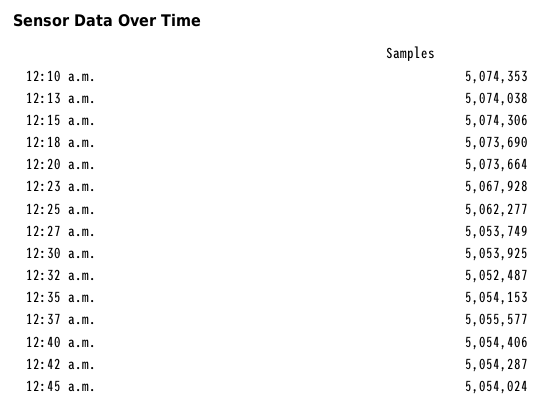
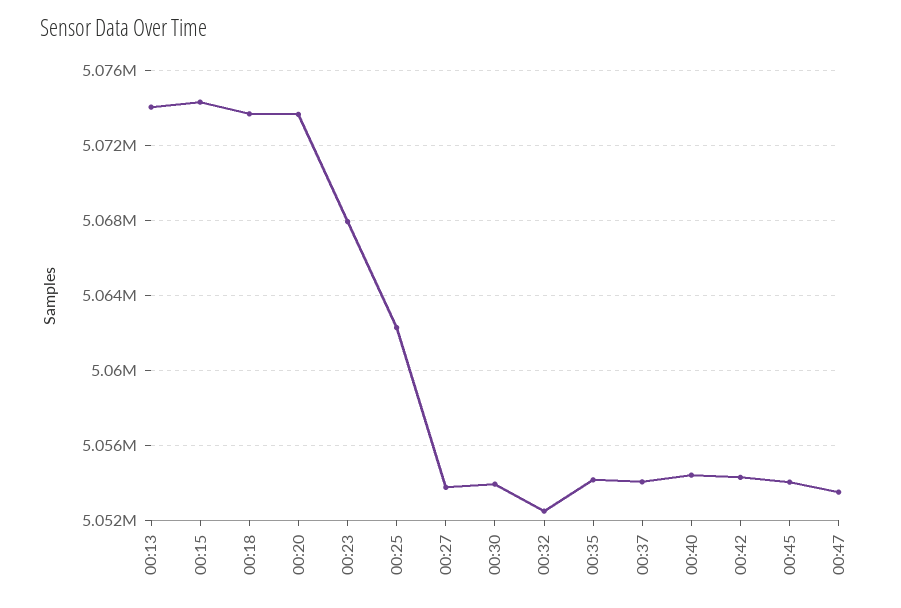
12:10 a.m.: 5074353 -> none
12:37 a.m.: 5055577 -> 5054000
00:47: none -> 5053500

